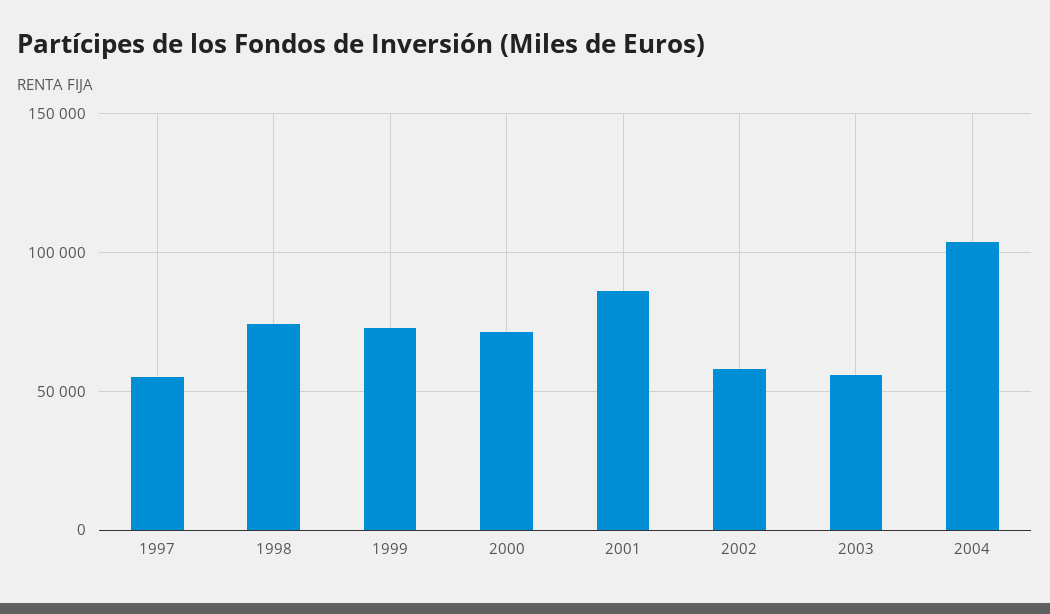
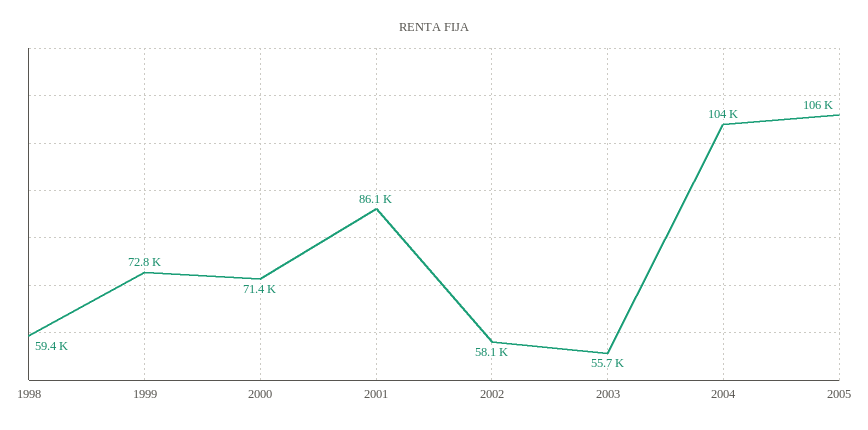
1997: 55000 -> none
1998: 75000 -> 59400
2005: none -> 106000

